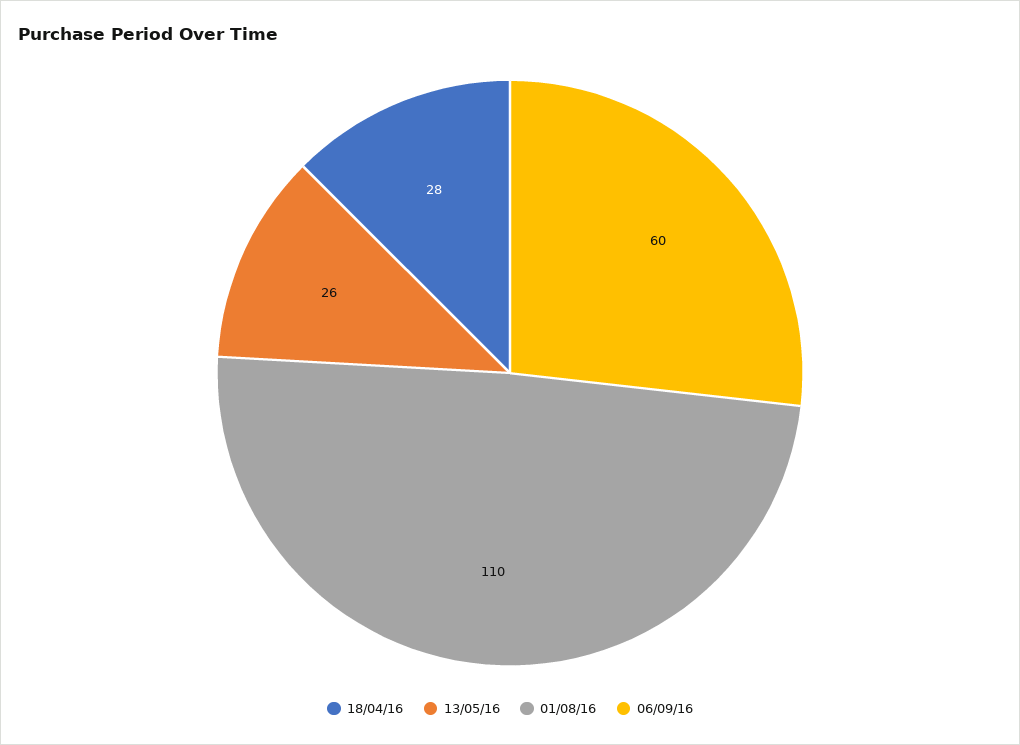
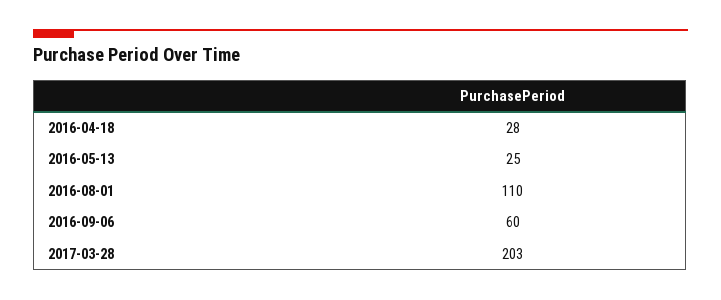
13/05/16: 26 -> 25
2017-03-28: none -> 203

